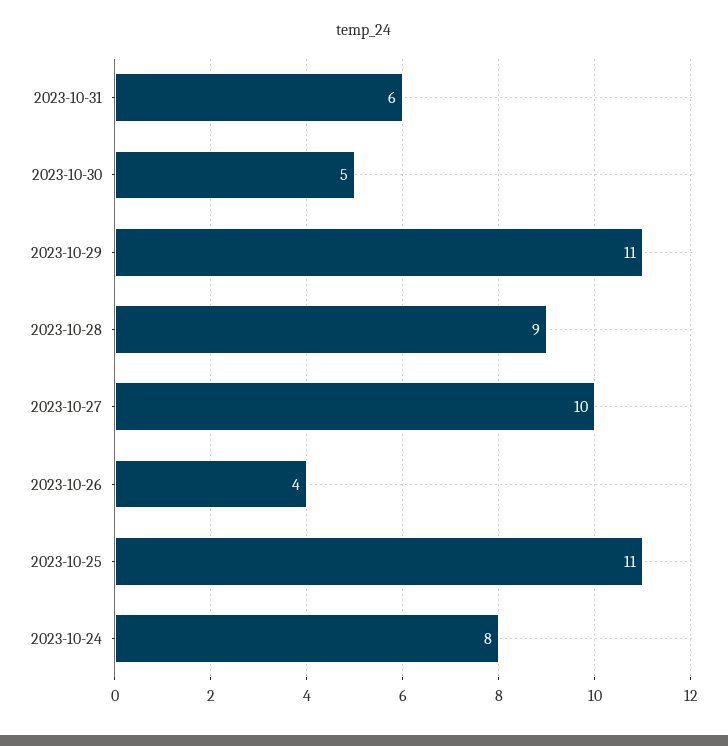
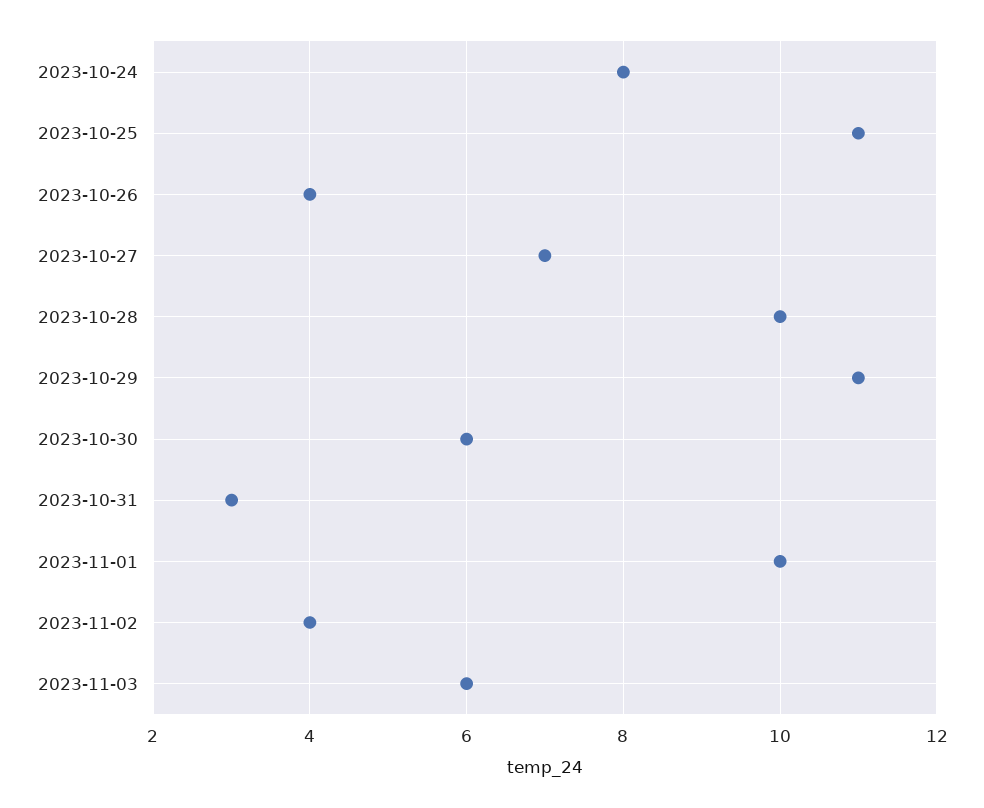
2023-10-31: 6 -> 3
2023-10-30: 5 -> 6
2023-10-28: 9 -> 10
2023-10-27: 10 -> 7
2023-11-01: none -> 10
2023-11-02: none -> 4
2023-11-03: none -> 6

